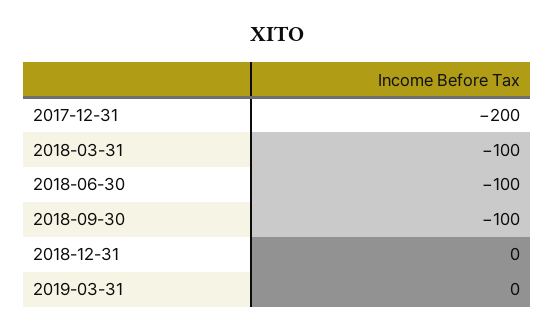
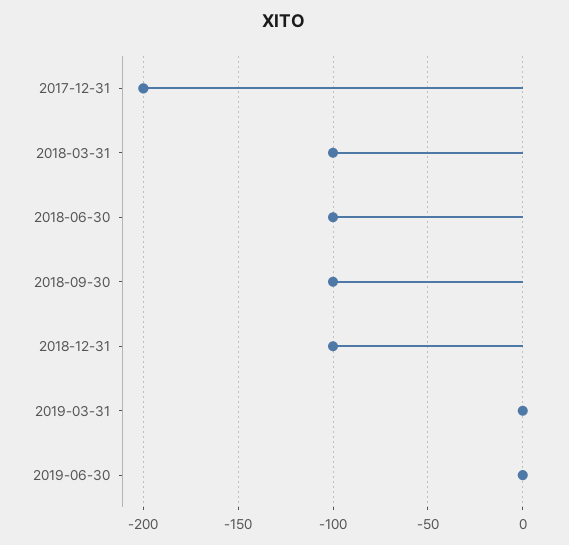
2018-12-31: 0 -> -100
2019-06-30: none -> 0

